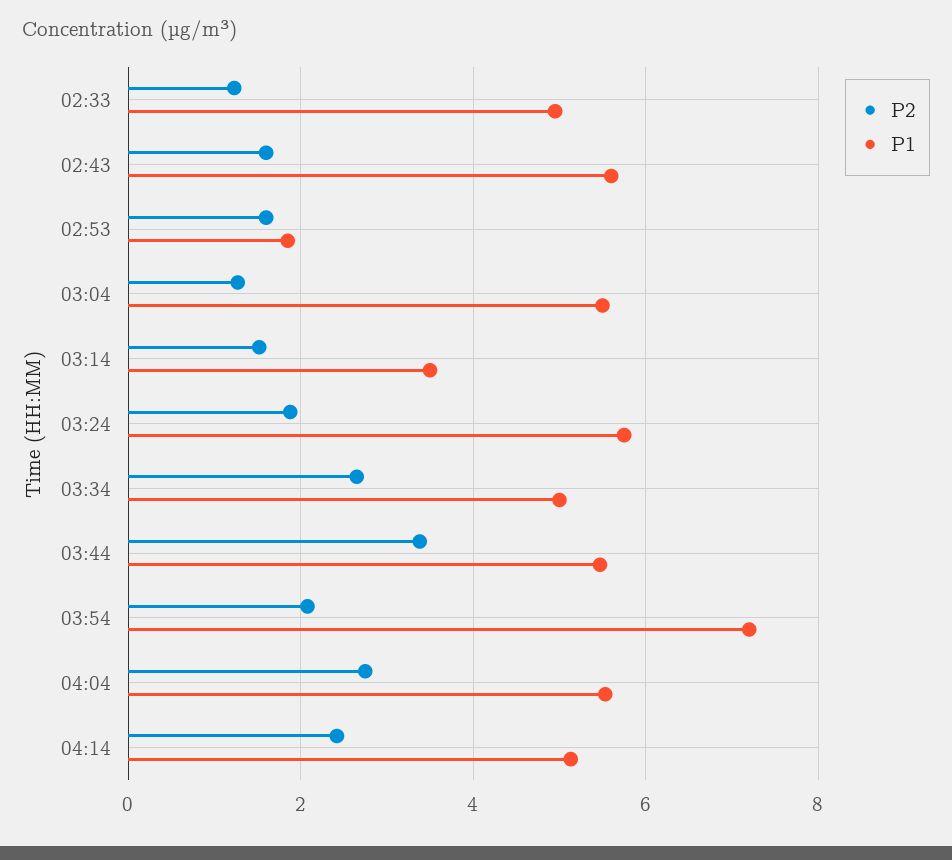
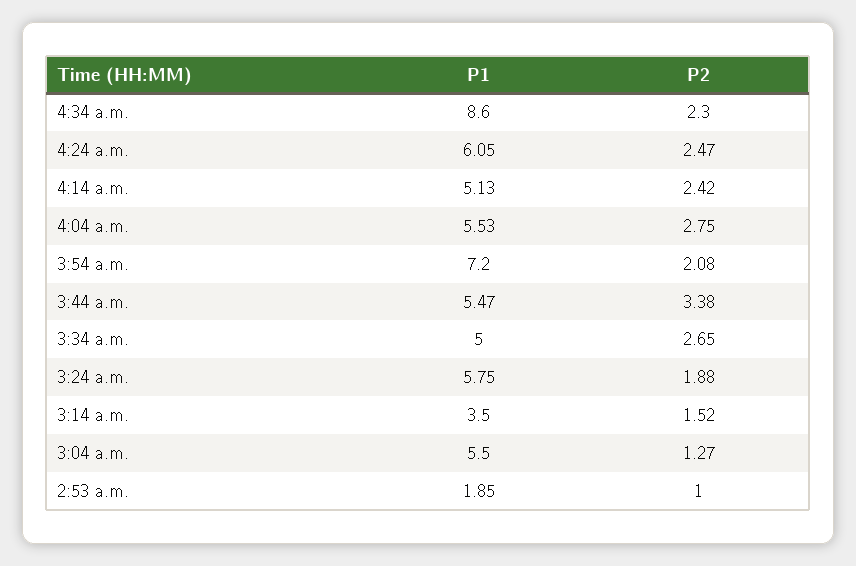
P2, 02:33: 1.2 -> none
P1, 02:33: 5 -> none
P2, 02:43: 1.6 -> none
P1, 02:43: 5.6 -> none
P2, 02:53: 1.6 -> 1
P1, 4:34 a.m.: none -> 8.6
P2, 4:34 a.m.: none -> 2.3
P1, 4:24 a.m.: none -> 6.05
P2, 4:24 a.m.: none -> 2.47

